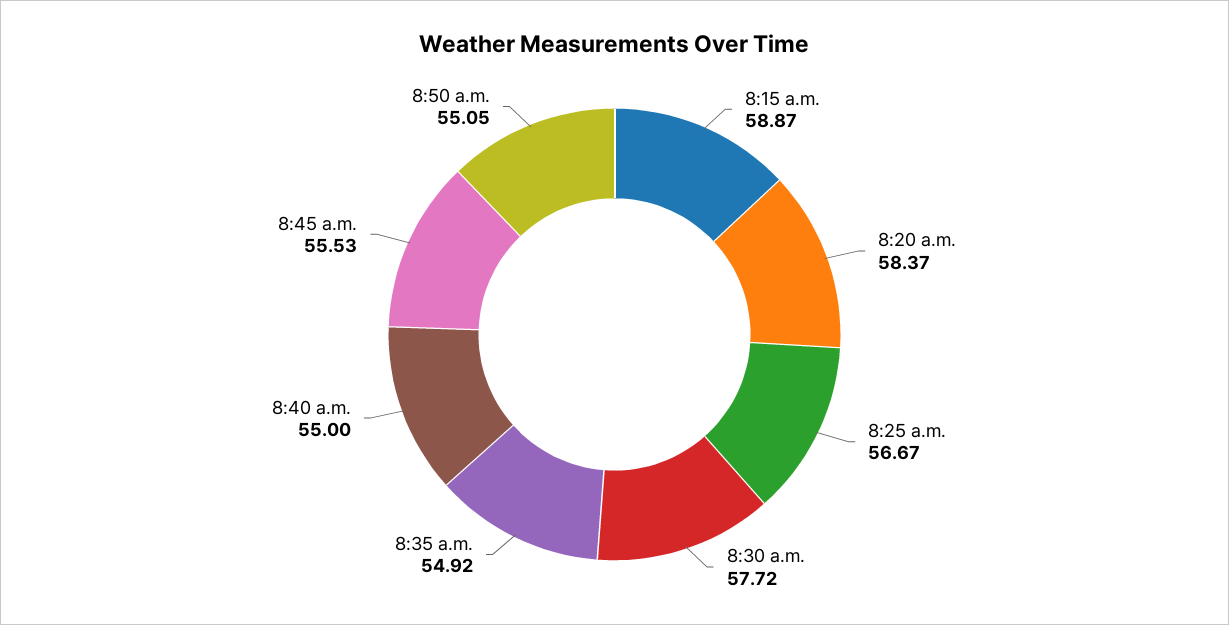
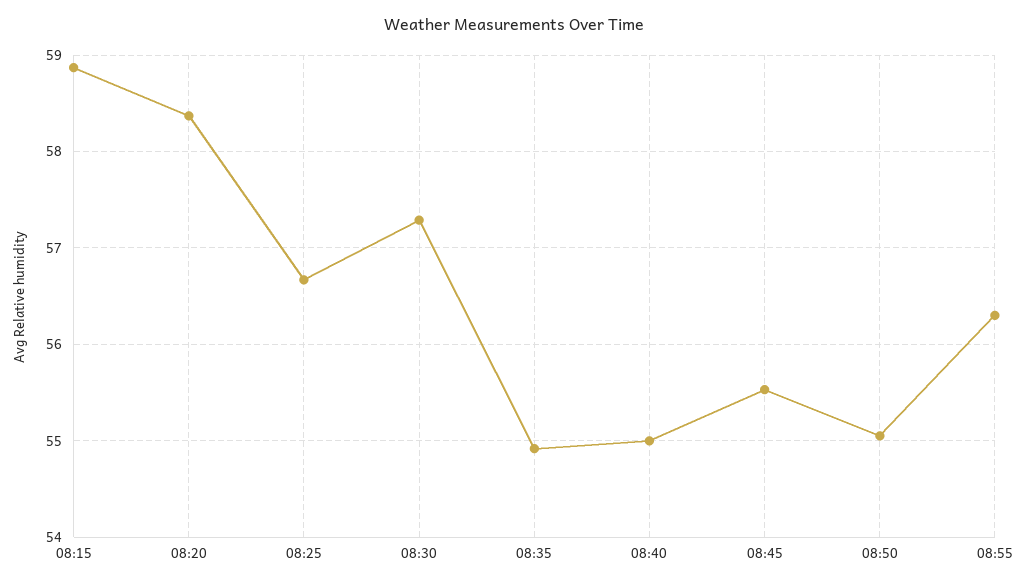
8:30 a.m.: 57.72 -> 57.3
08:55: none -> 56.3

